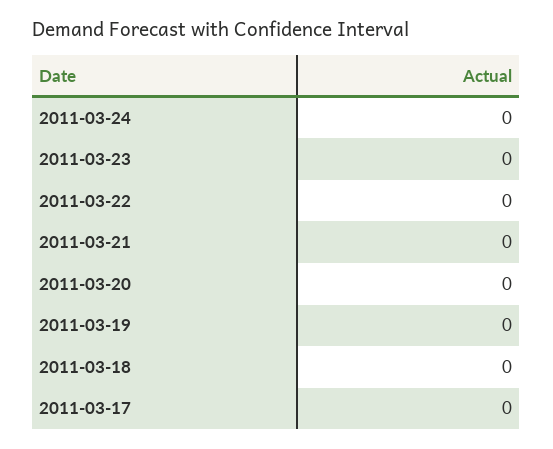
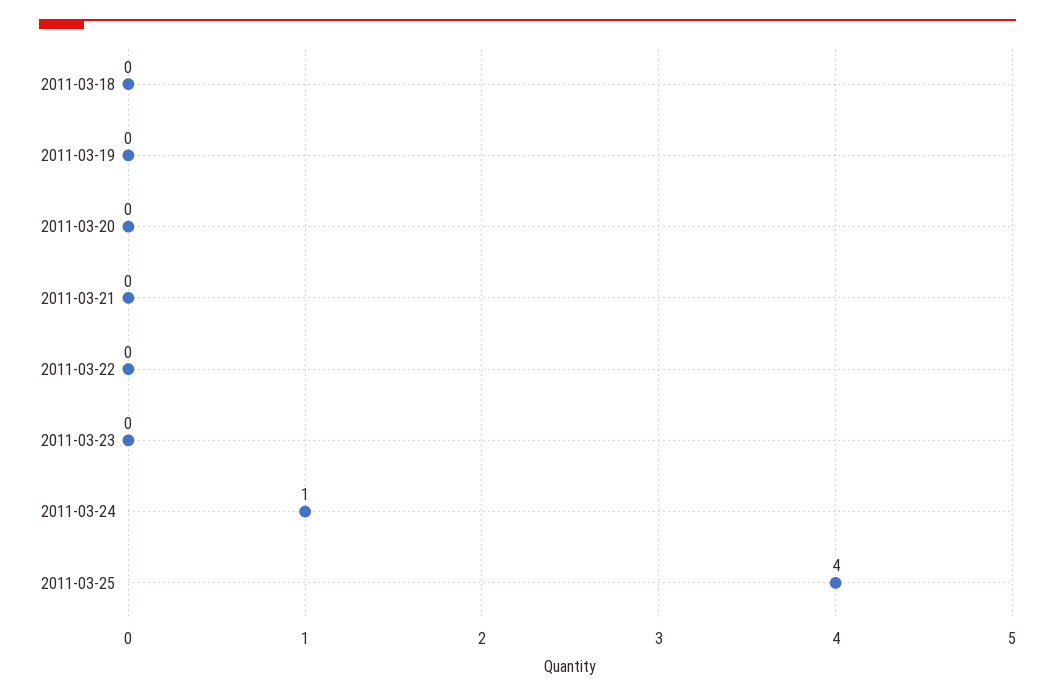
2011-03-24: 0 -> 1
2011-03-17: 0 -> none
2011-03-25: none -> 4

